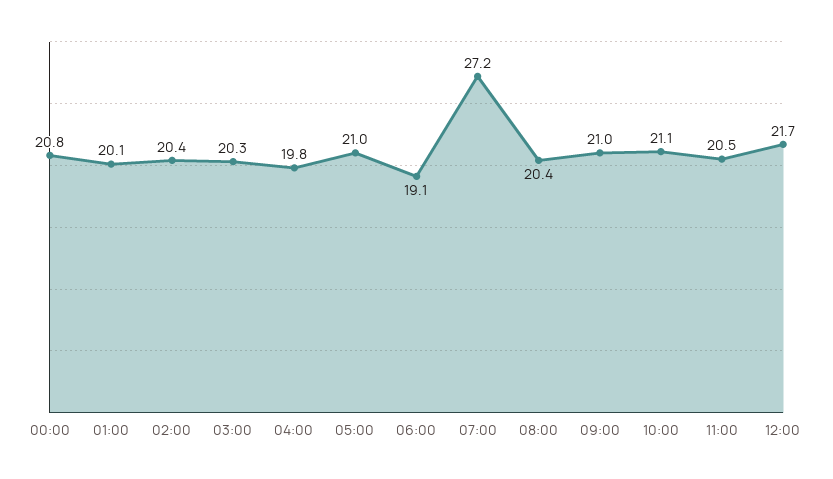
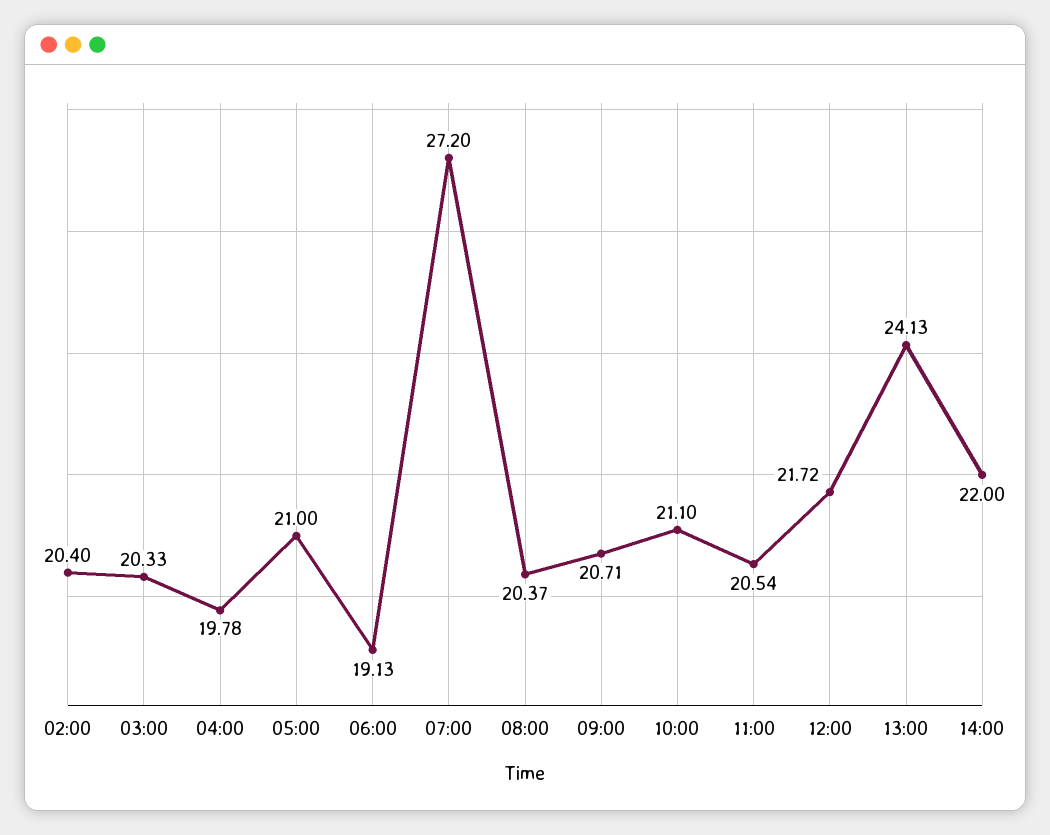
00:00: 20.8 -> none
01:00: 20.1 -> none
09:00: 21 -> 20.71
13:00: none -> 24.13
14:00: none -> 22

